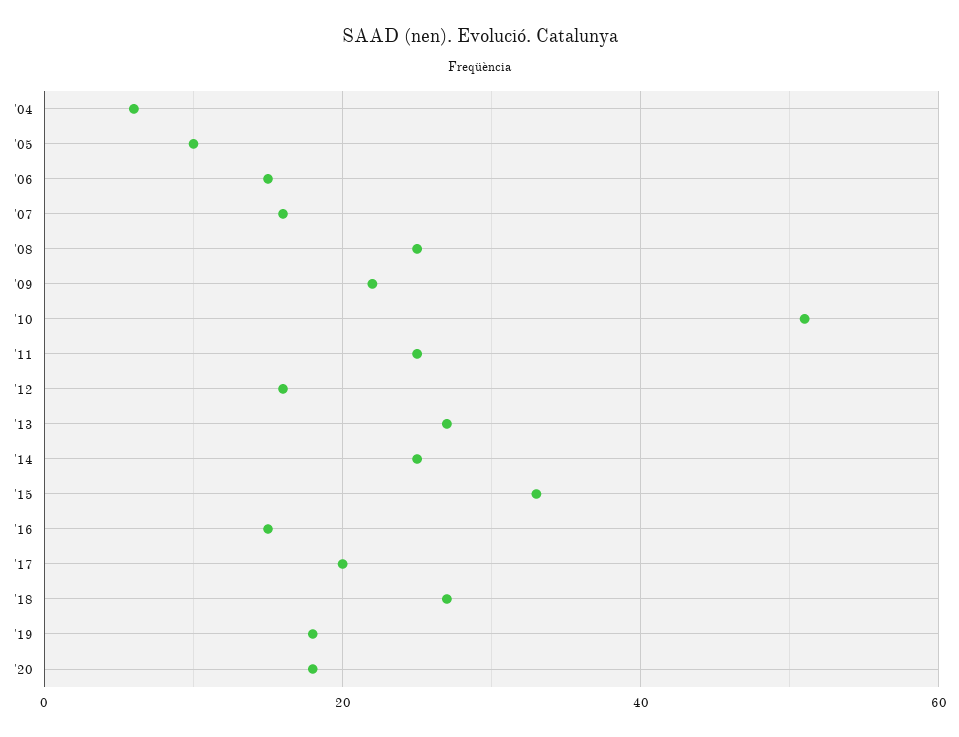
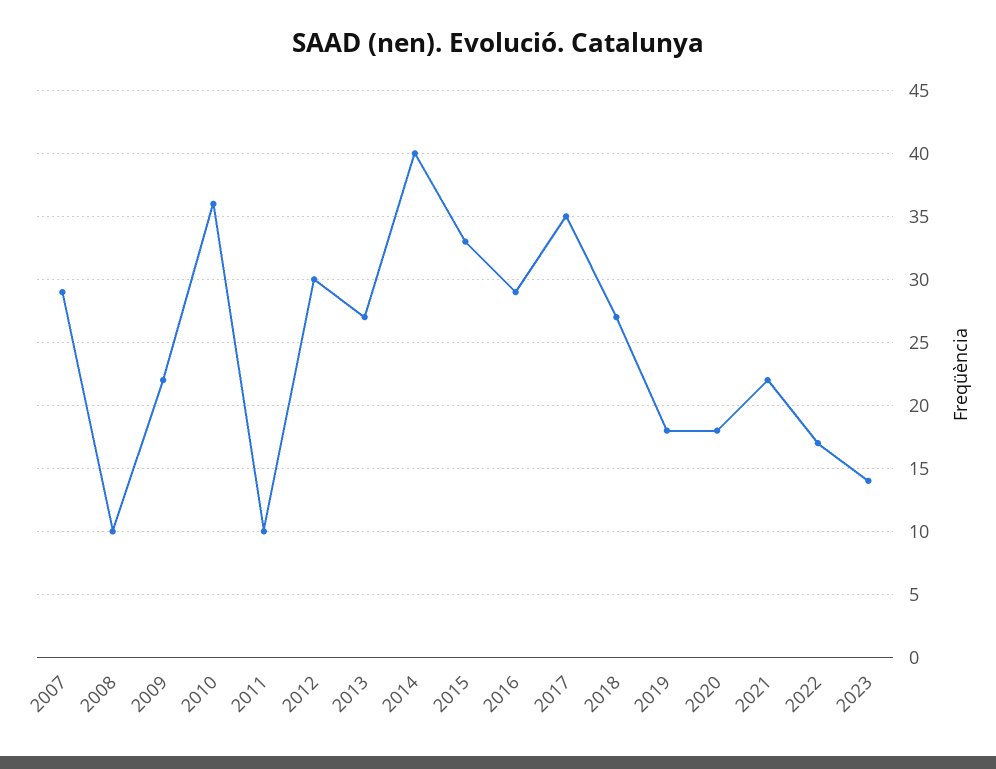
'04: 5 -> none
'05: 10 -> none
'06: 15 -> none
'07: 15 -> 29
'08: 25 -> 10
'10: 50 -> 36
'11: 25 -> 10
'12: 15 -> 30
'14: 25 -> 40
'16: 15 -> 29
'17: 20 -> 35
2021: none -> 22
2022: none -> 17
2023: none -> 14

